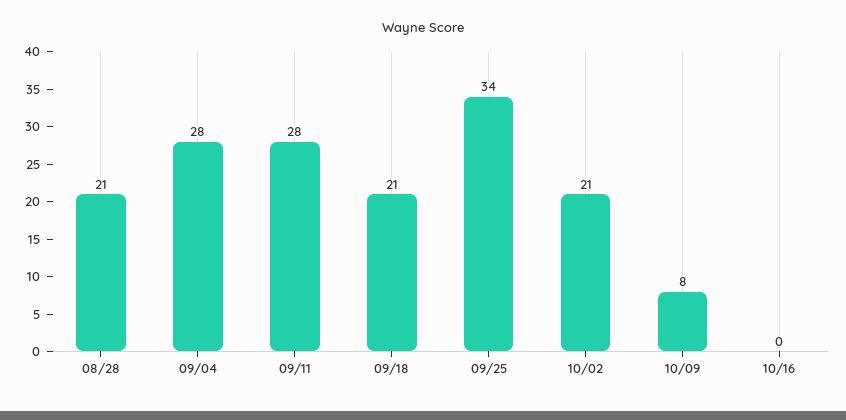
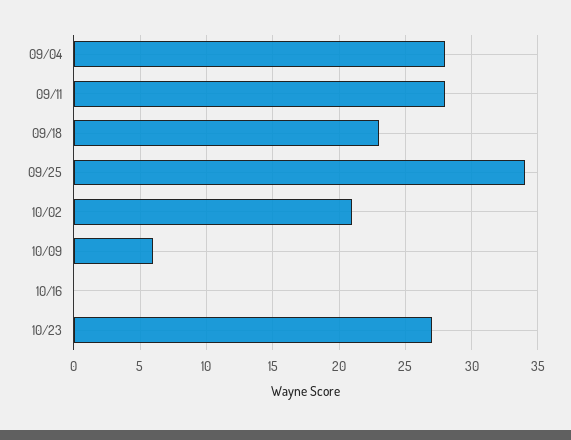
08/28: 21 -> none
09/18: 21 -> 23
10/09: 8 -> 6
10/23: none -> 27

